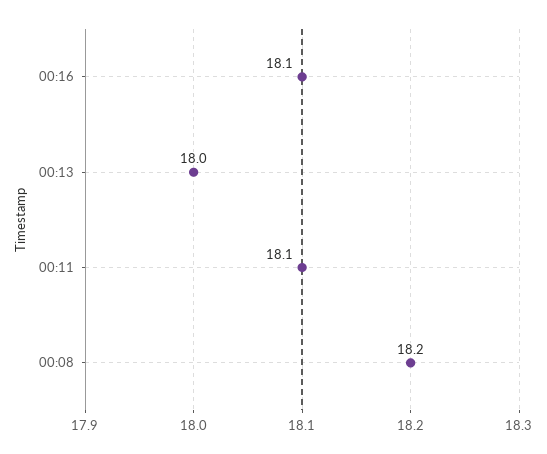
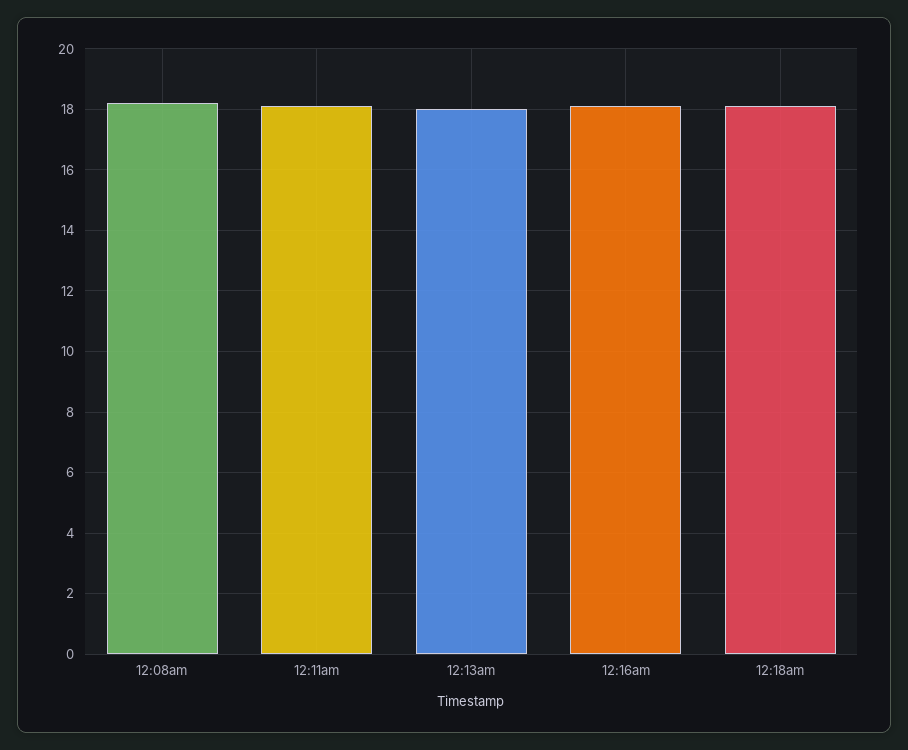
12:18am: none -> 18

